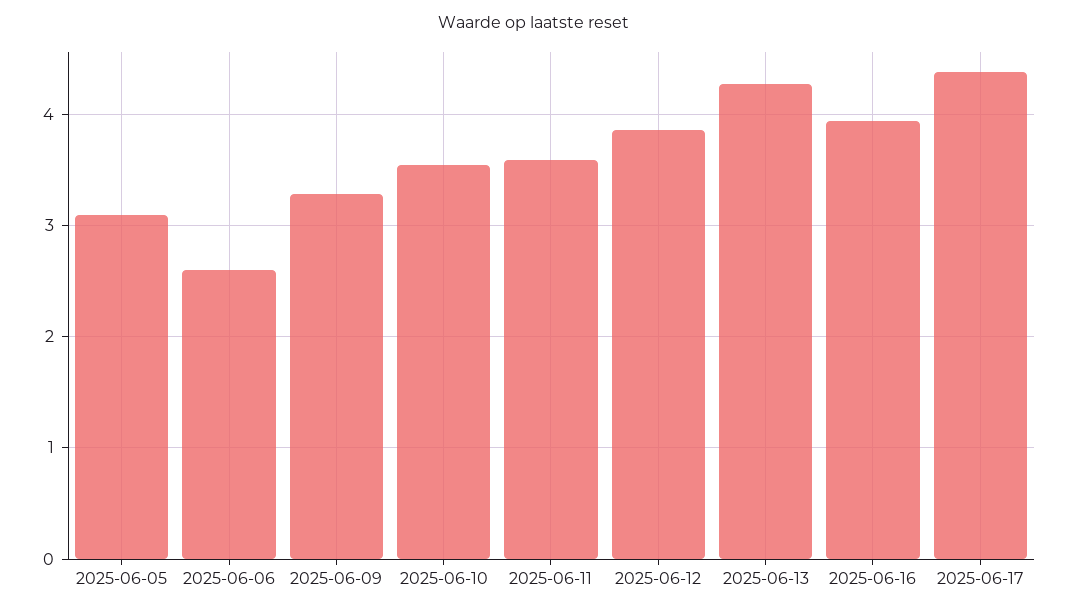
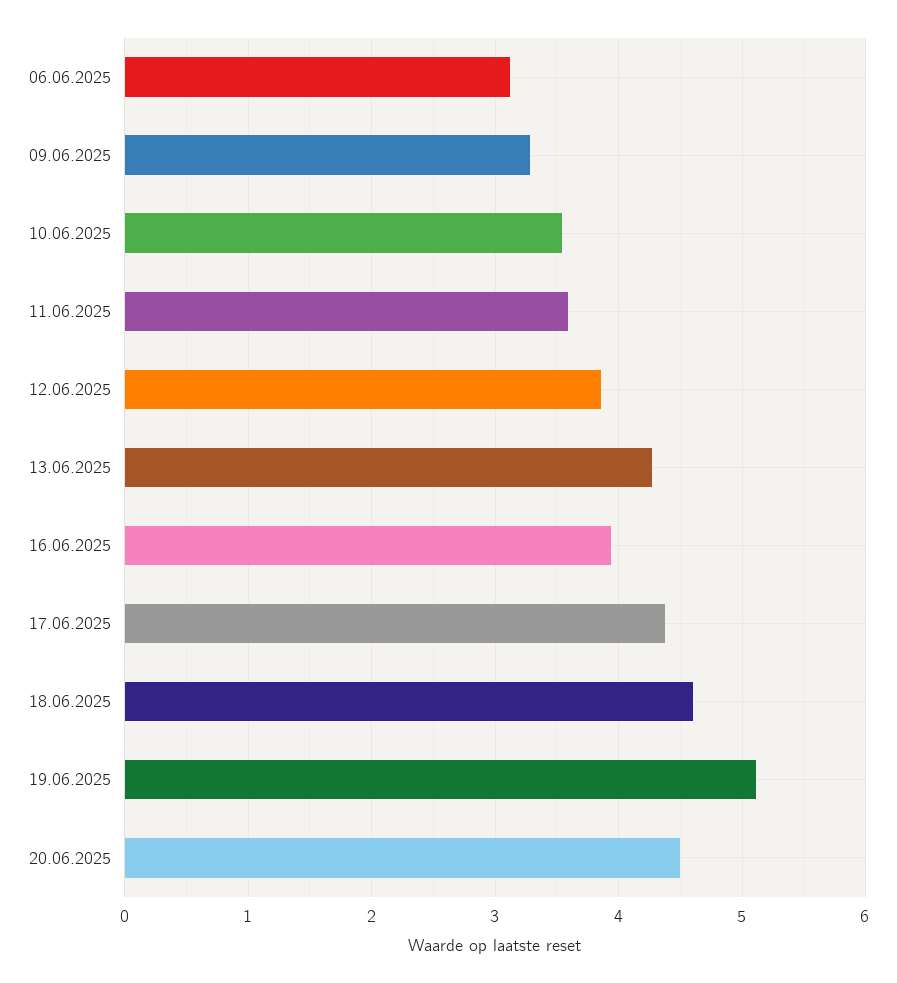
2025-06-05: 3.1 -> none
2025-06-06: 2.6 -> 3.1
18.06.2025: none -> 4.6
19.06.2025: none -> 5.1
20.06.2025: none -> 4.5

